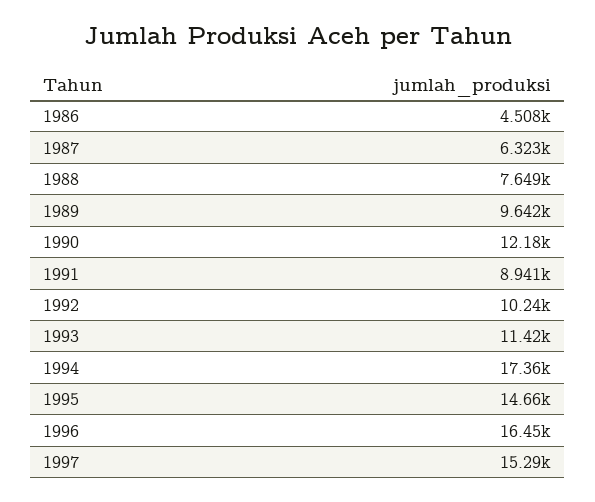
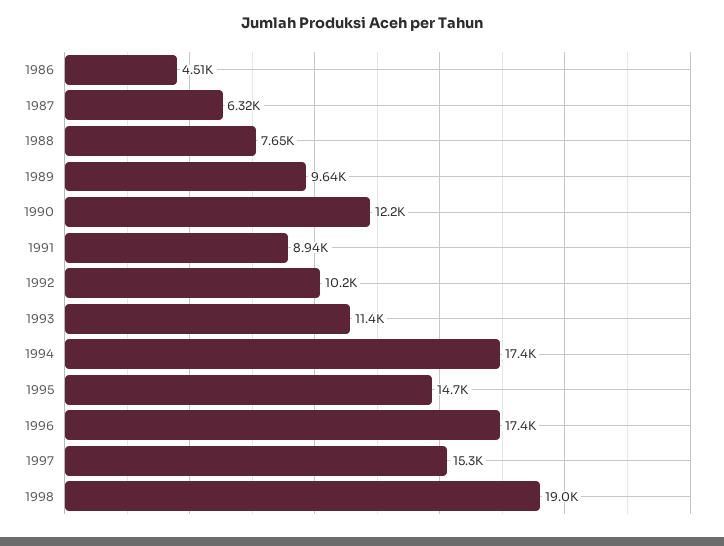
1996: 16450 -> 17400
1998: none -> 19000

